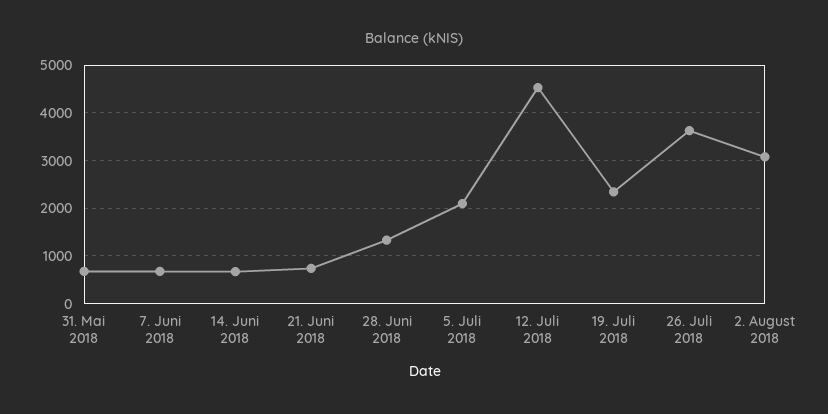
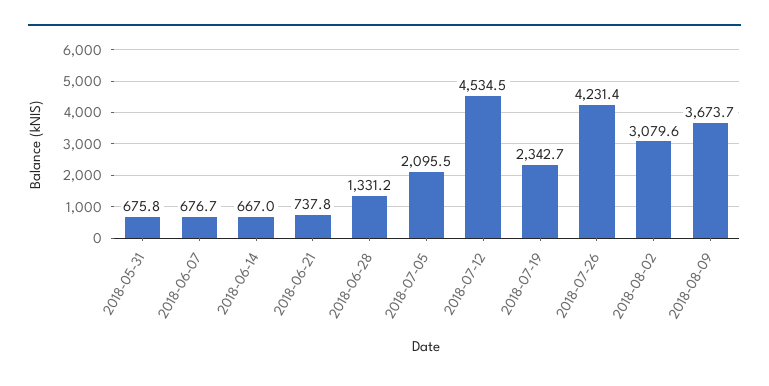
26. Juli 2018: 3600 -> 4231.4
2018-08-09: none -> 3673.7

